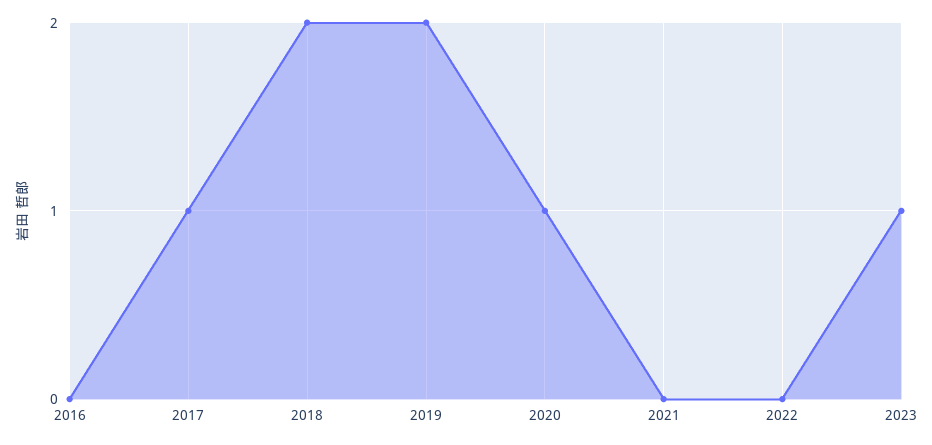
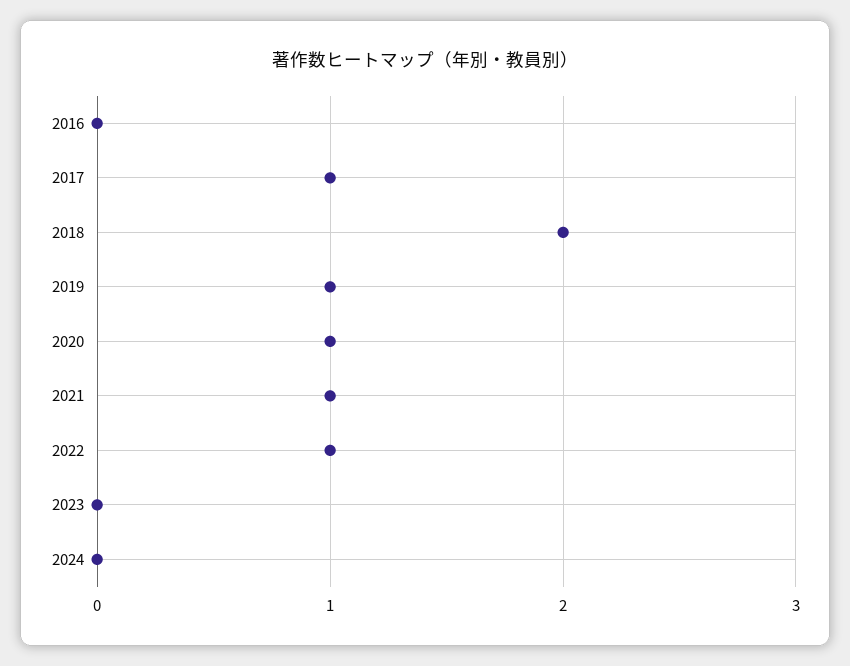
2019: 2 -> 1
2021: 0 -> 1
2022: 0 -> 1
2023: 1 -> 0
2024: none -> 0

